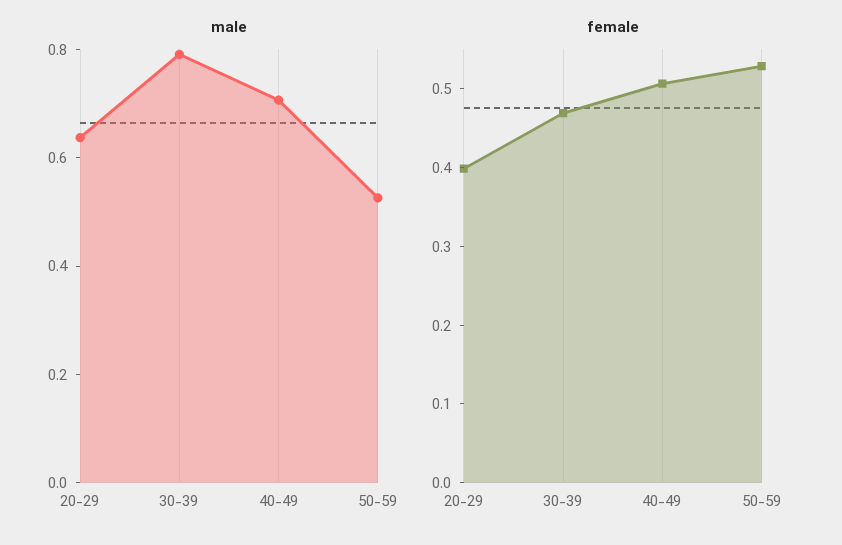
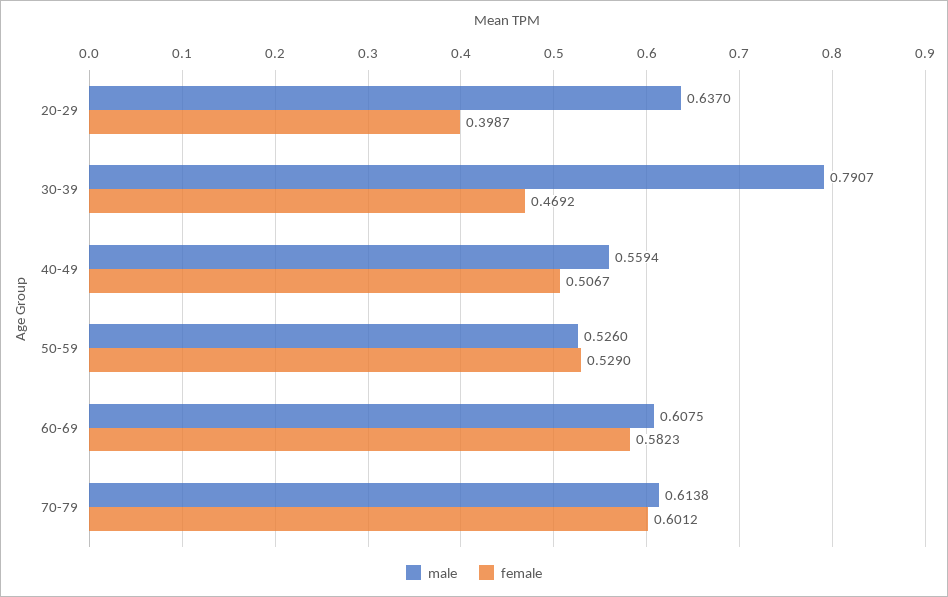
male, 40-49: 0.7 -> 0.5594
male, 60-69: none -> 0.6075
female, 60-69: none -> 0.5823
male, 70-79: none -> 0.6138
female, 70-79: none -> 0.6012

